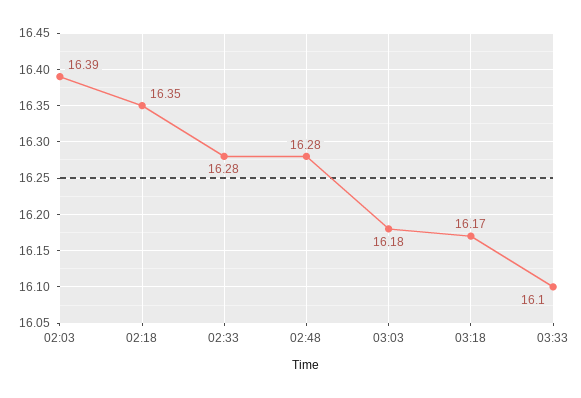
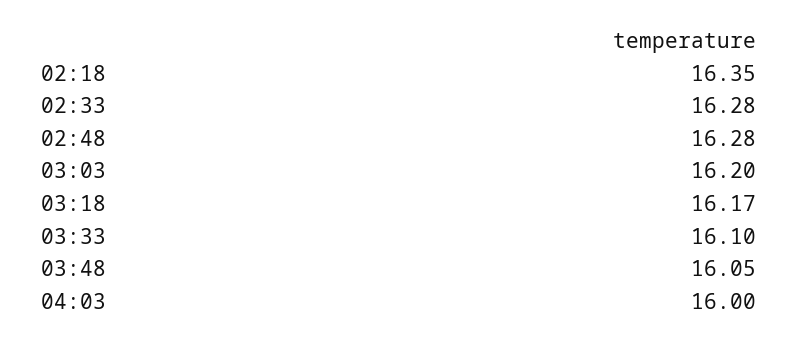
02:03: 16.39 -> none
03:03: 16.18 -> 16.2
03:48: none -> 16.05
04:03: none -> 16

